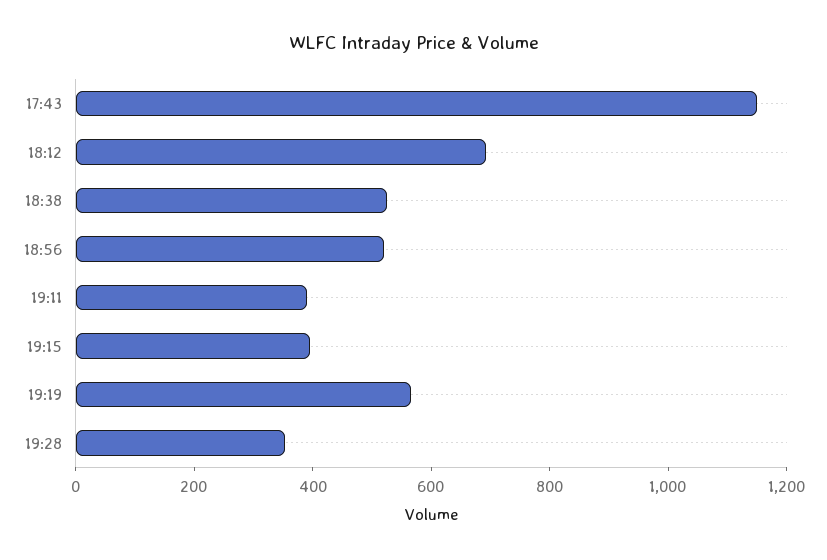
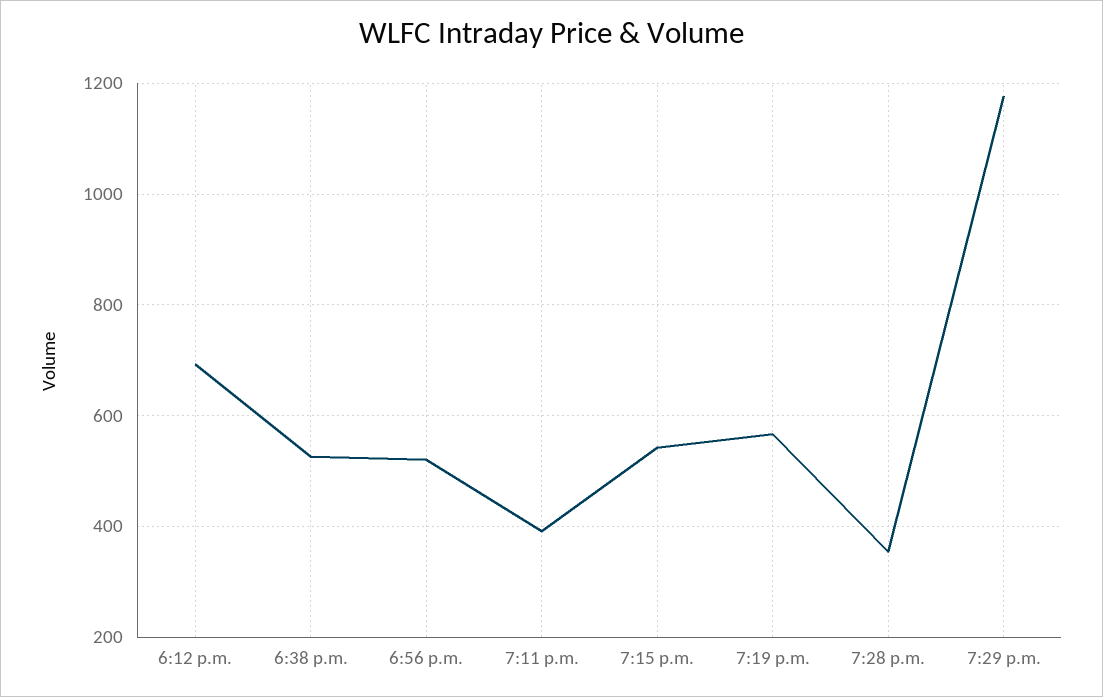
17:43: 1150 -> none
19:15: 400 -> 540
7:29 p.m.: none -> 1180

